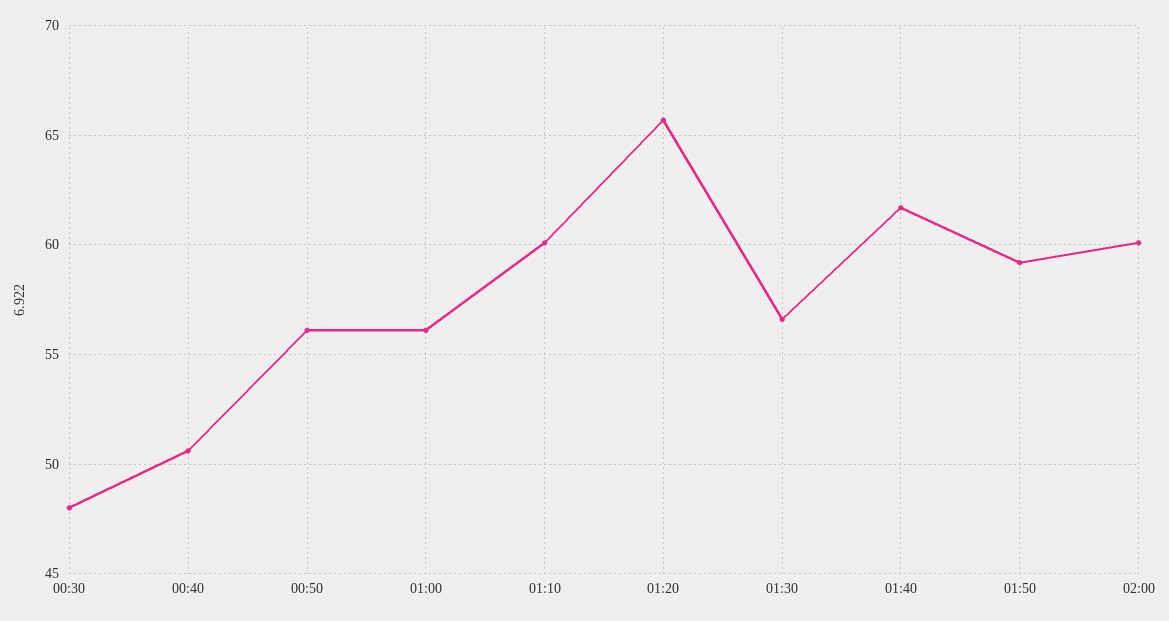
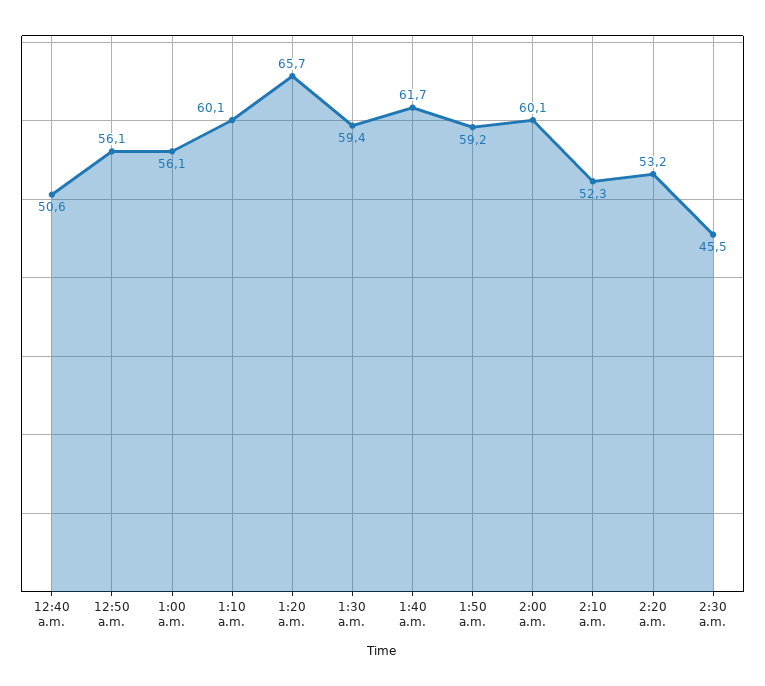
00:30: 48 -> none
01:30: 56.5 -> 59.4
2:10 a.m.: none -> 52.3
2:20 a.m.: none -> 53.2
2:30 a.m.: none -> 45.5

